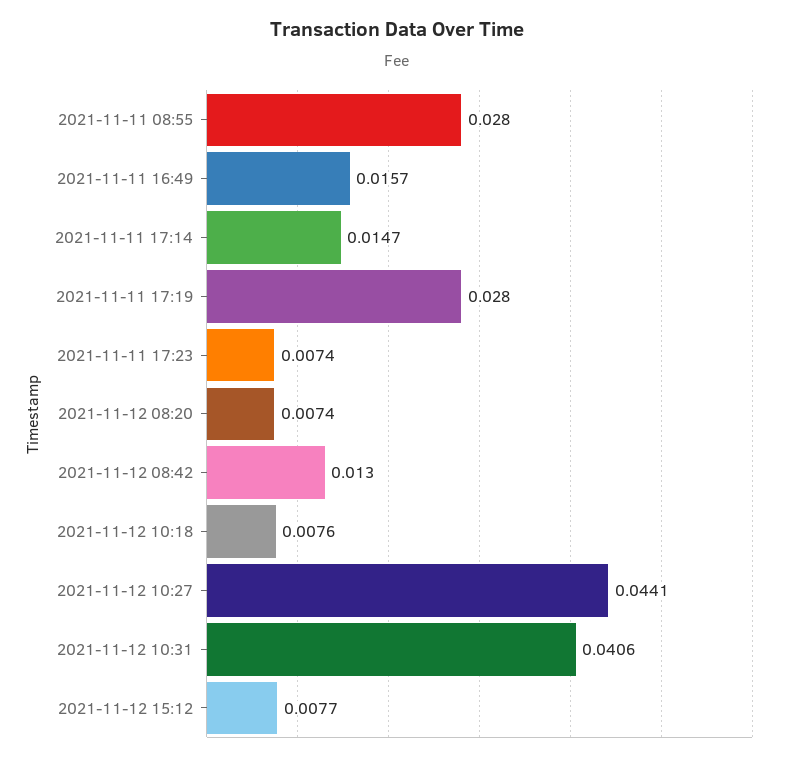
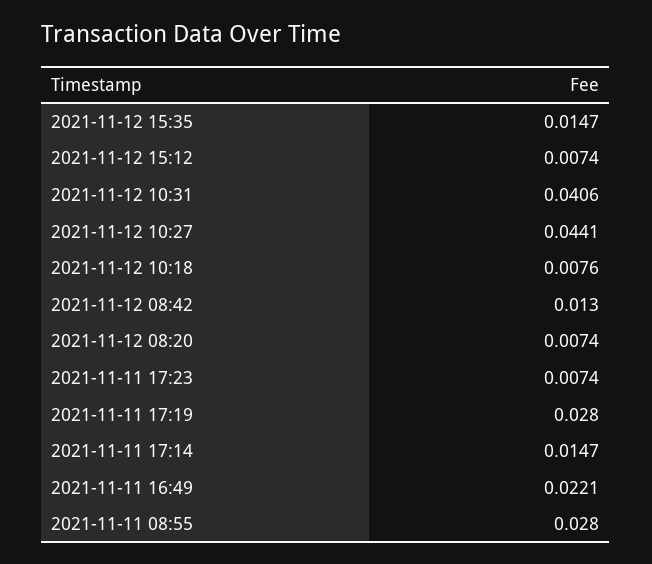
2021-11-11 16:49: 0.0157 -> 0.0221
2021-11-12 15:12: 0.0077 -> 0.0074
2021-11-12 15:35: none -> 0.0147

